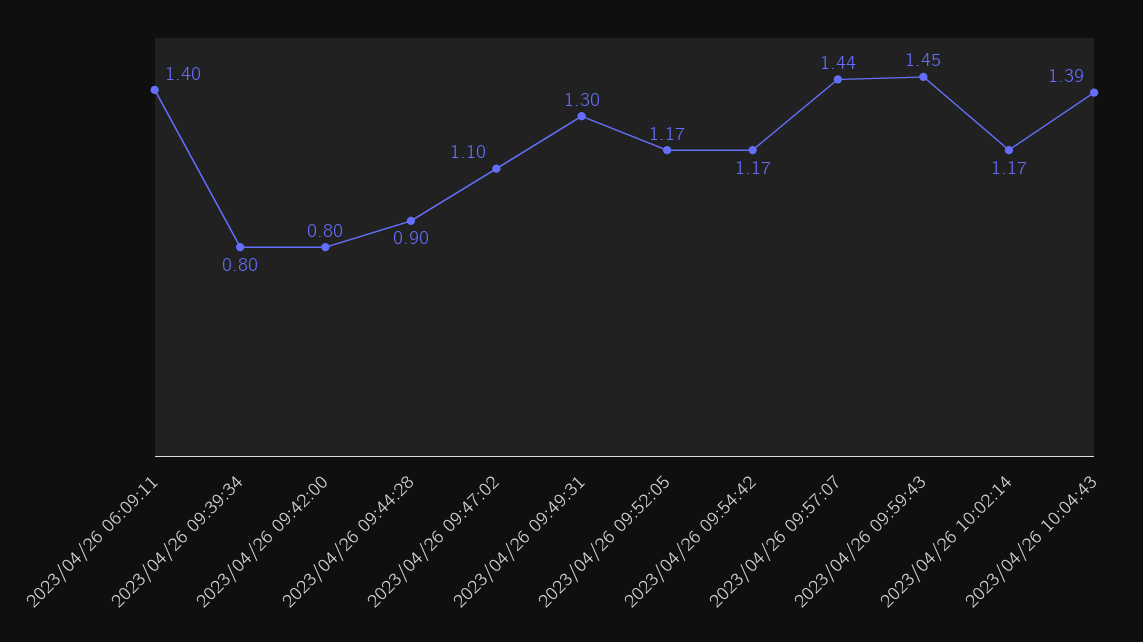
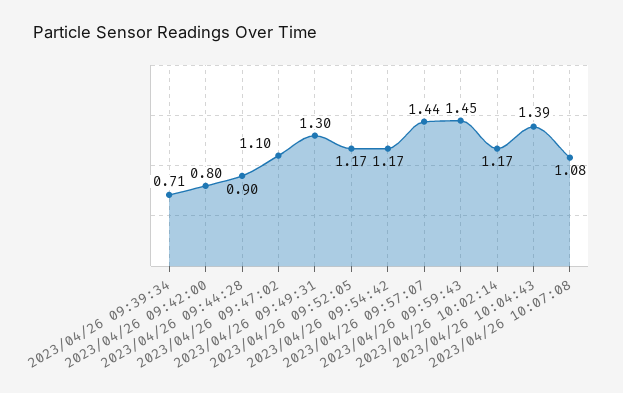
2023/04/26 06:09:11: 1.4 -> none
2023/04/26 09:39:34: 0.8 -> 0.71
2023/04/26 10:07:08: none -> 1.08

